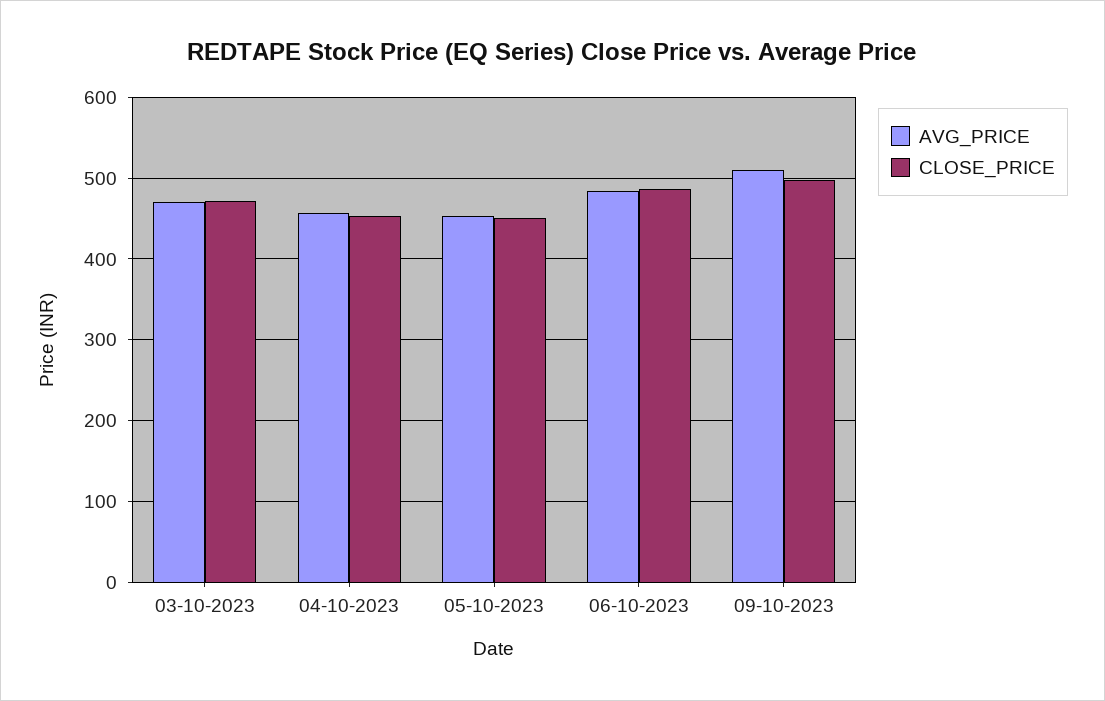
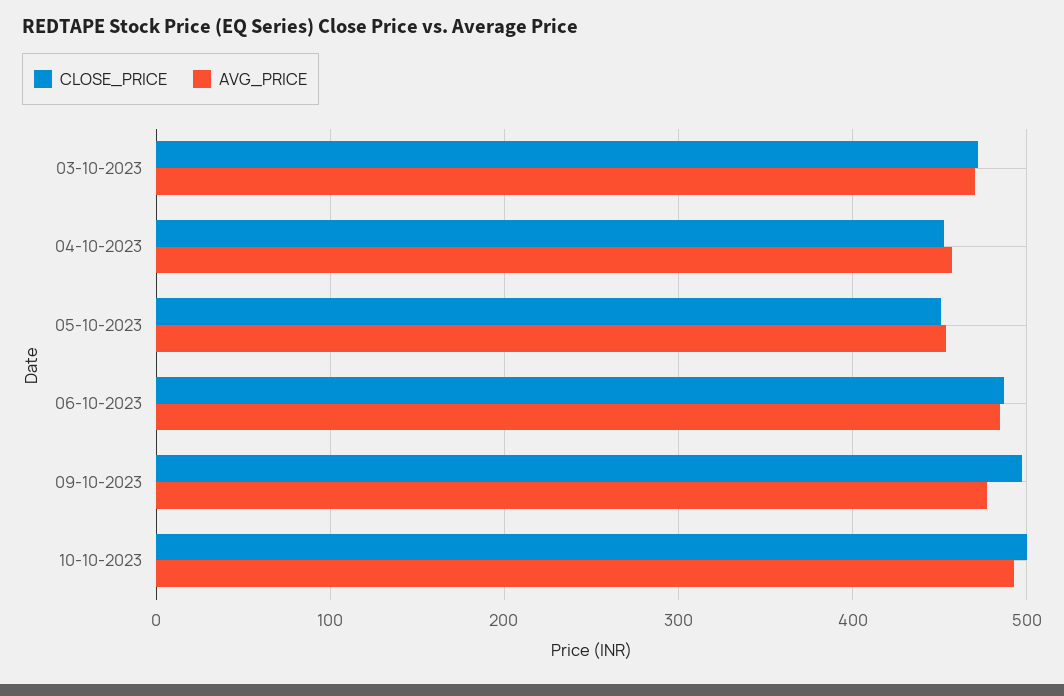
AVG_PRICE, 09-10-2023: 510 -> 480
CLOSE_PRICE, 10-10-2023: none -> 500
AVG_PRICE, 10-10-2023: none -> 490

